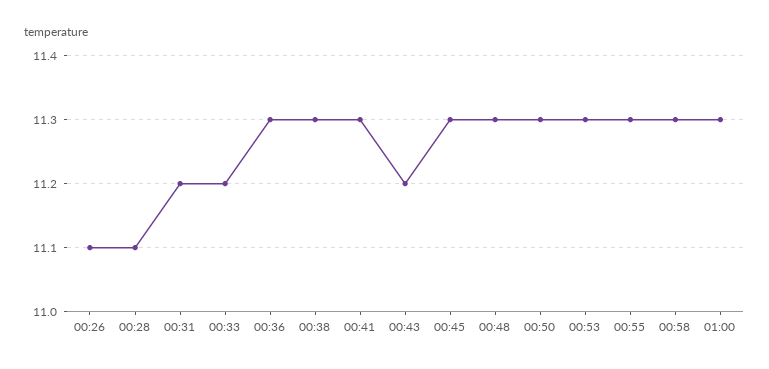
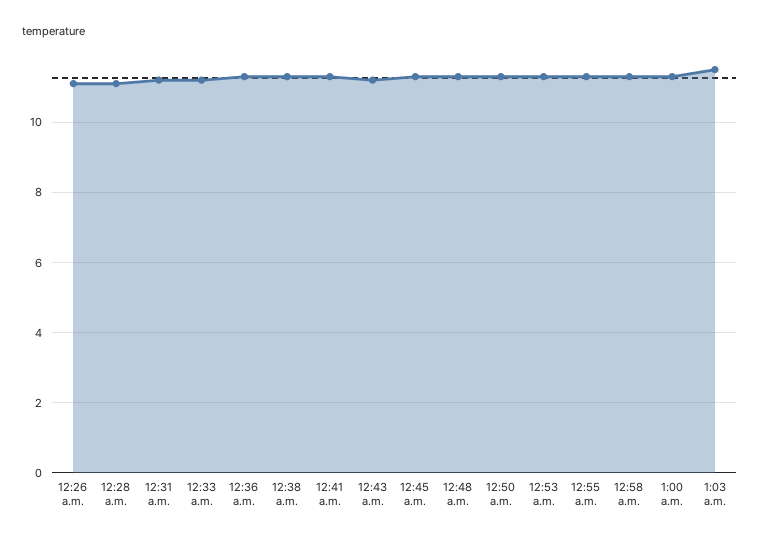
1:03 a.m.: none -> 11.5

